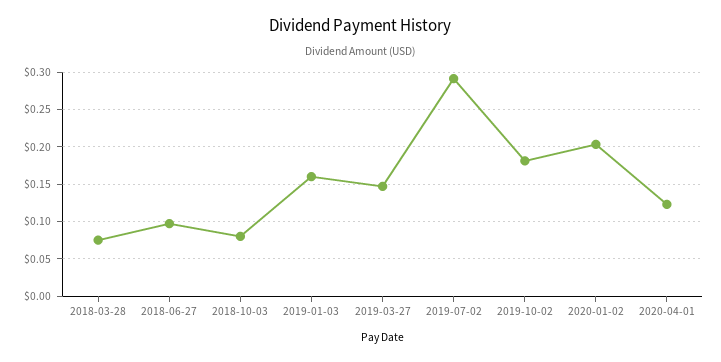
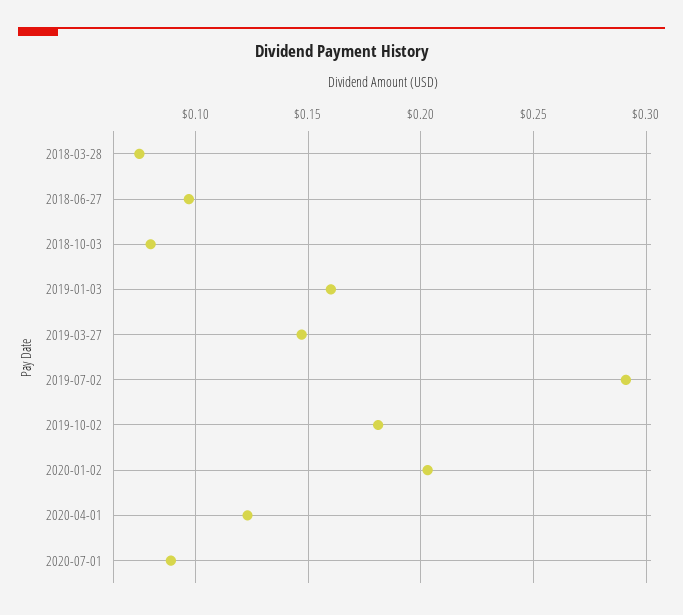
2020-07-01: none -> 0.09

